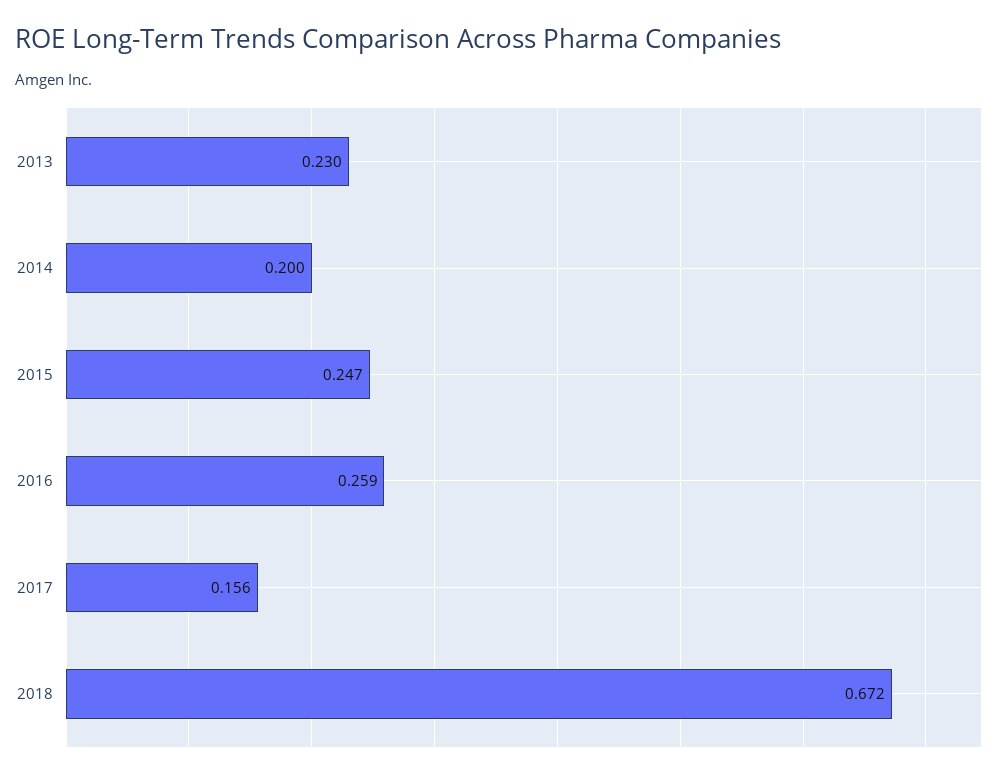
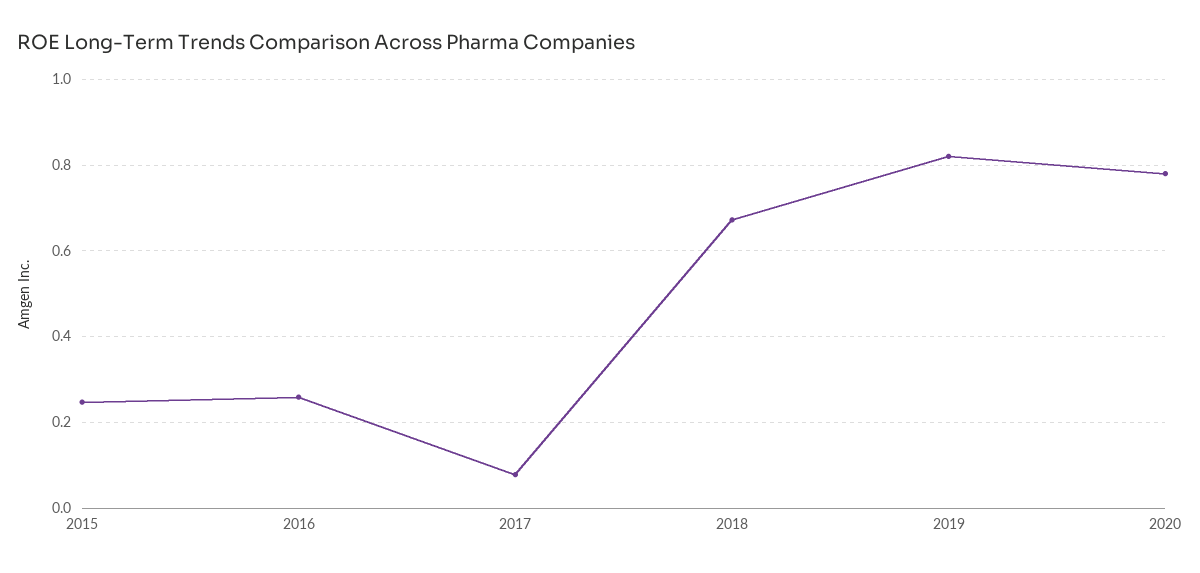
2013: 0.23 -> none
2014: 0.2 -> none
2017: 0.156 -> 0.08
2019: none -> 0.82
2020: none -> 0.78

